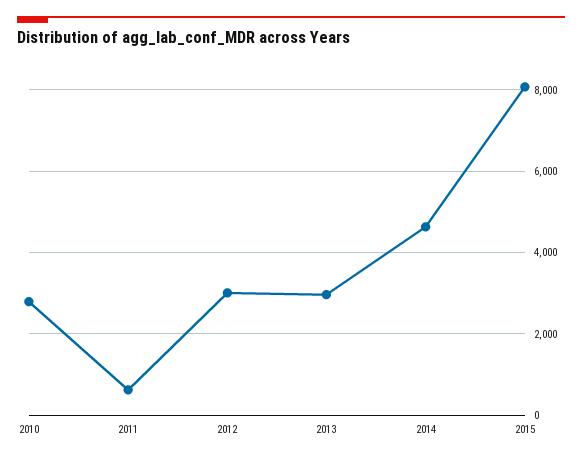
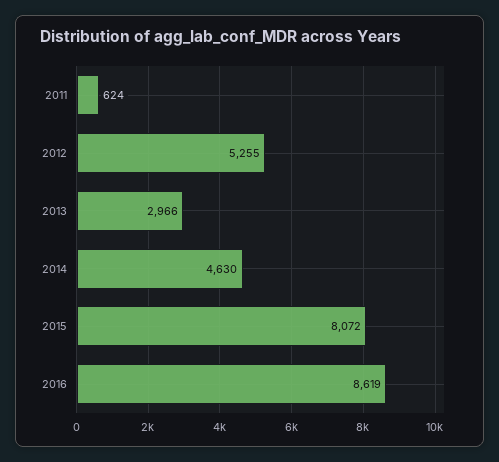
2010: 2800 -> none
2012: 3000 -> 5255
2016: none -> 8619

